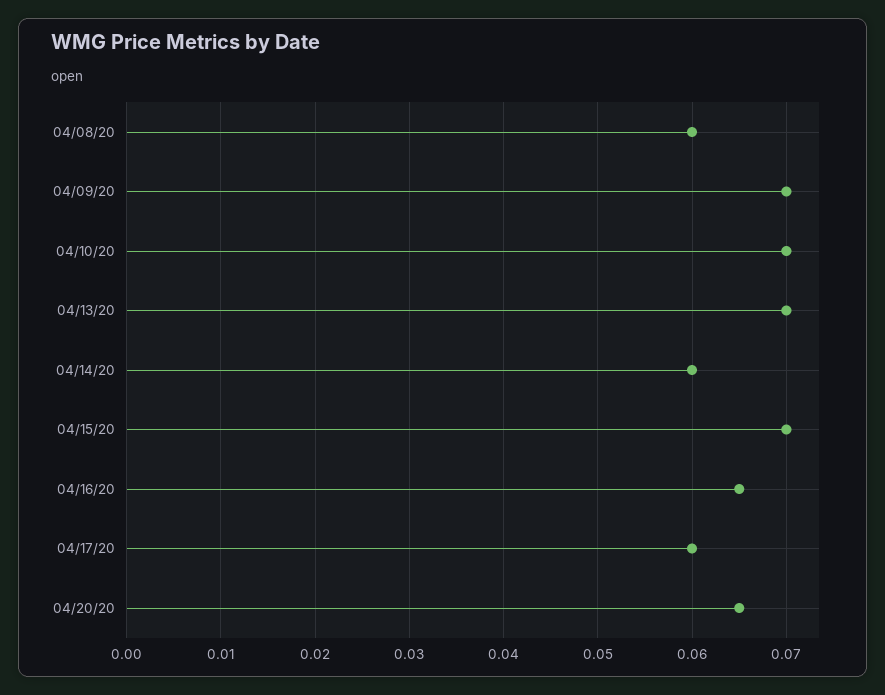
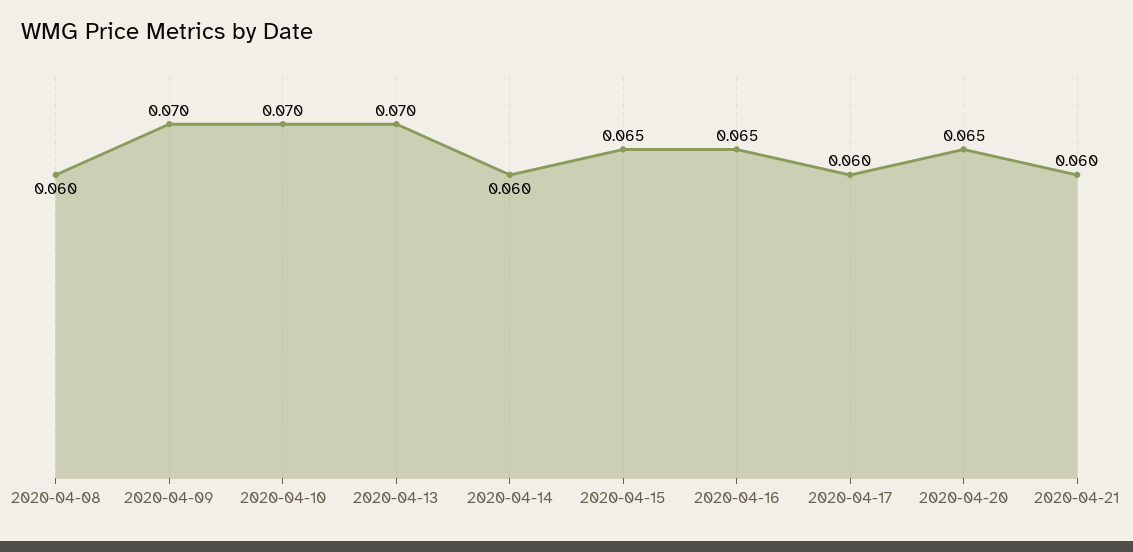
04/15/20: 0.07 -> 0.065
2020-04-21: none -> 0.06

